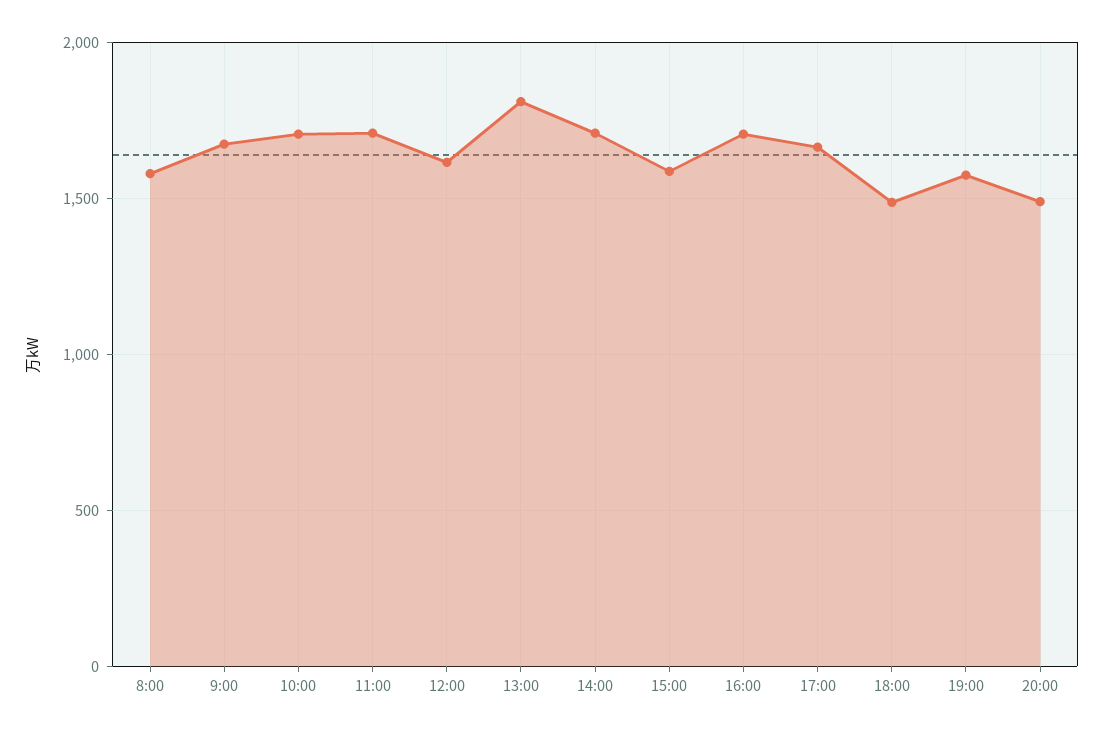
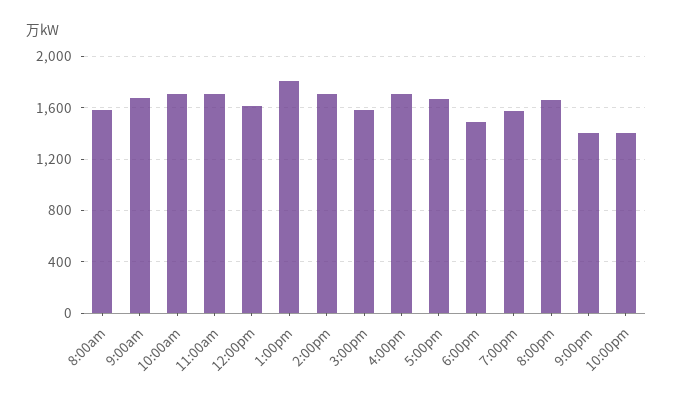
20:00: 1500 -> 1650
9:00pm: none -> 1400
10:00pm: none -> 1400

